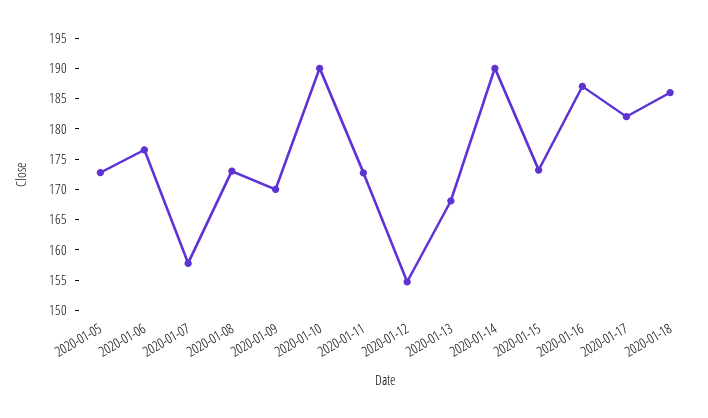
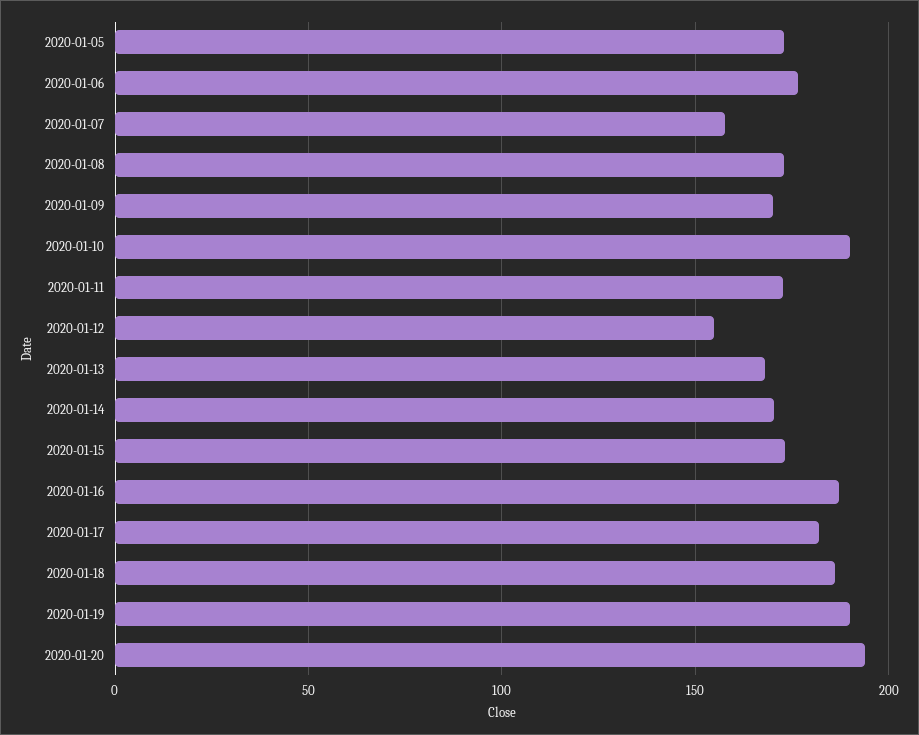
2020-01-14: 190 -> 170
2020-01-19: none -> 190
2020-01-20: none -> 195

